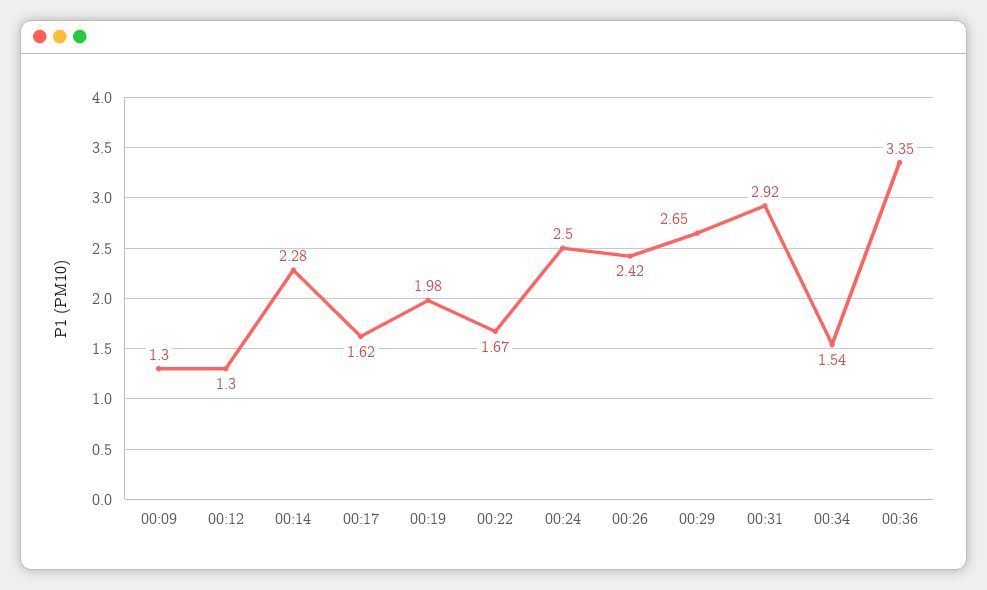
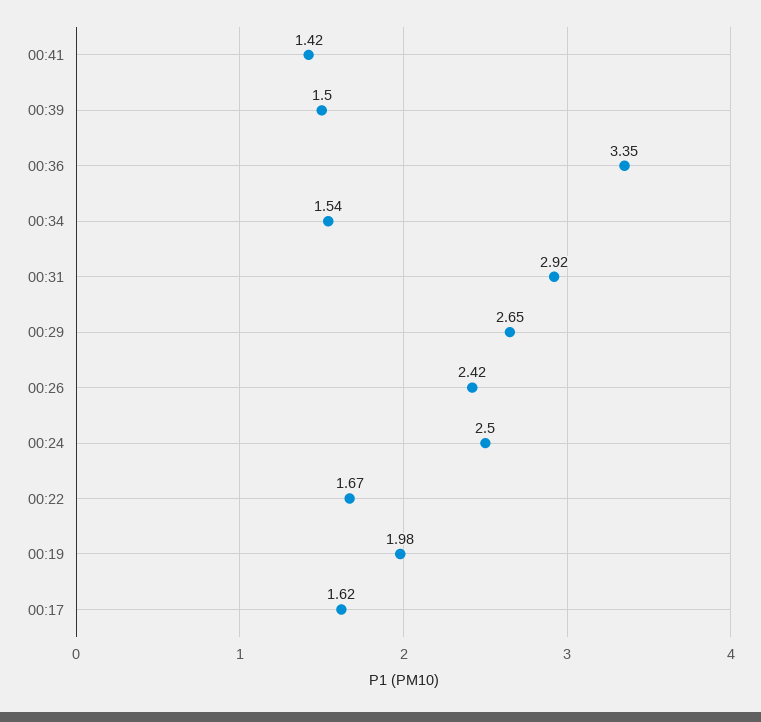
00:09: 1.3 -> none
00:12: 1.3 -> none
00:14: 2.28 -> none
00:41: none -> 1.42
00:39: none -> 1.5

